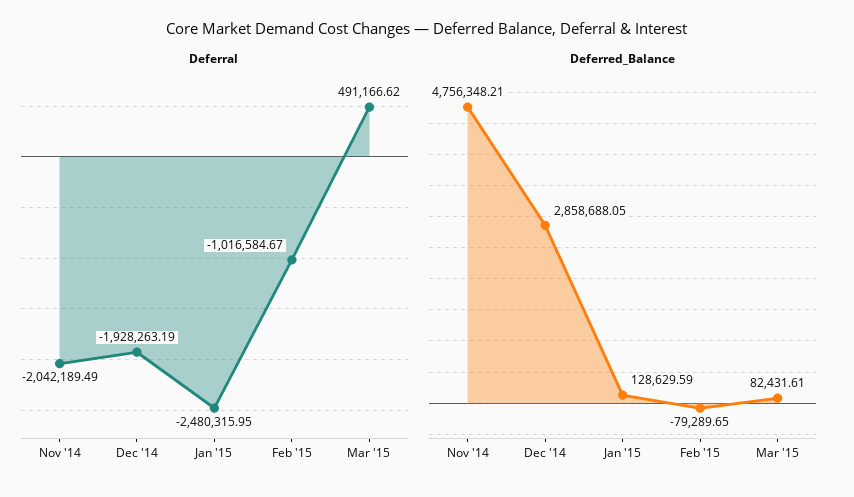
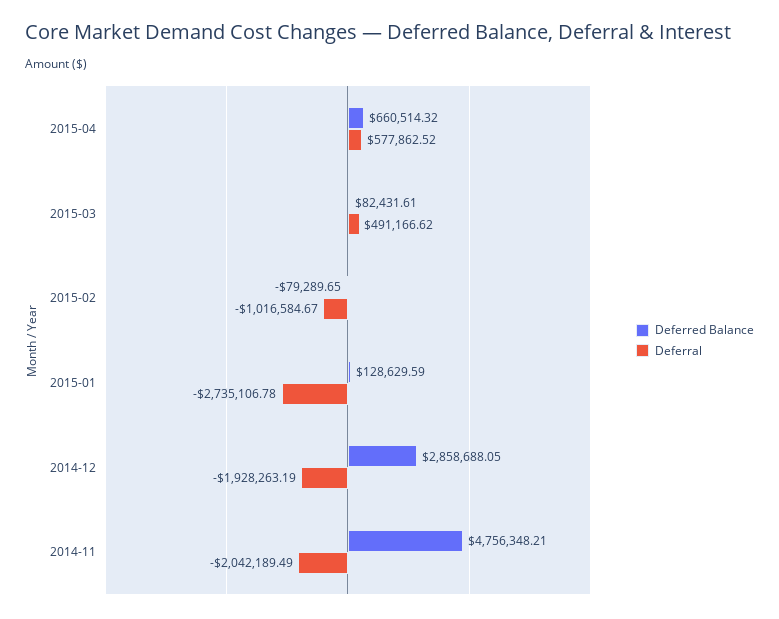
Deferral, Jan '15: -2480315.95 -> -2735106.78
Deferred_Balance, 2015-04: none -> 660514.32
Deferral, 2015-04: none -> 577862.52

